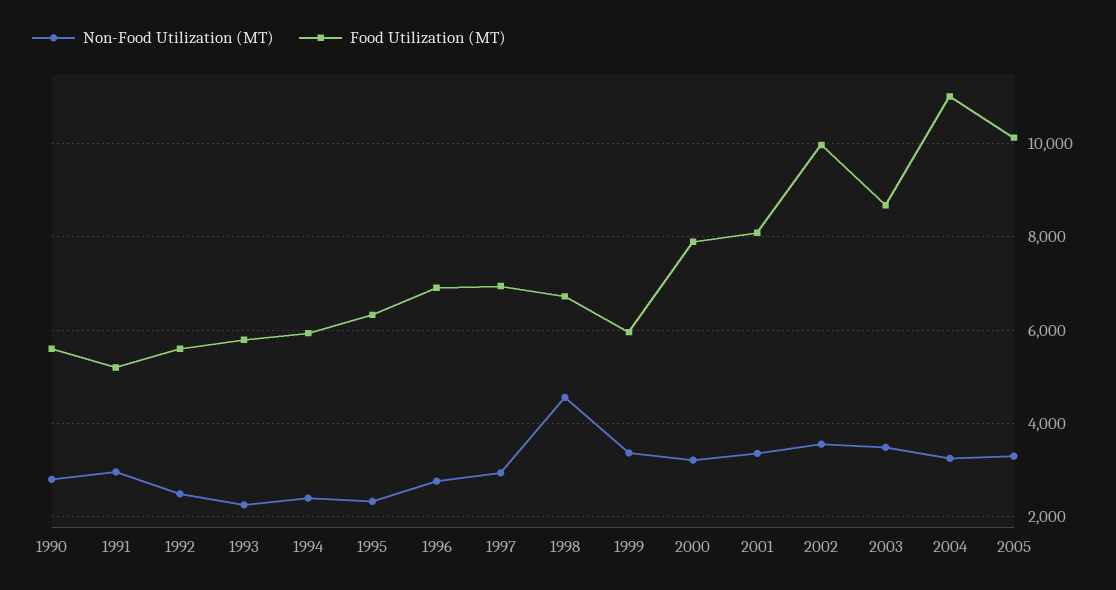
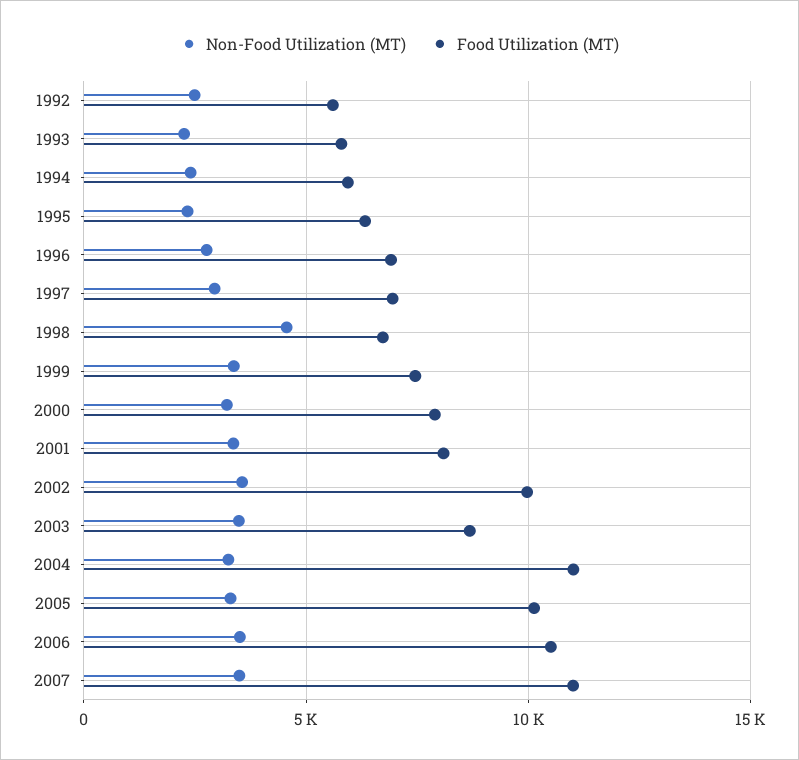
Non-Food Utilization (MT), 1990: 2800 -> none
Food Utilization (MT), 1990: 5600 -> none
Non-Food Utilization (MT), 1991: 3000 -> none
Food Utilization (MT), 1991: 5200 -> none
Food Utilization (MT), 1999: 6000 -> 7500
Non-Food Utilization (MT), 2006: none -> 3500
Food Utilization (MT), 2006: none -> 10500
Non-Food Utilization (MT), 2007: none -> 3500
Food Utilization (MT), 2007: none -> 11000

